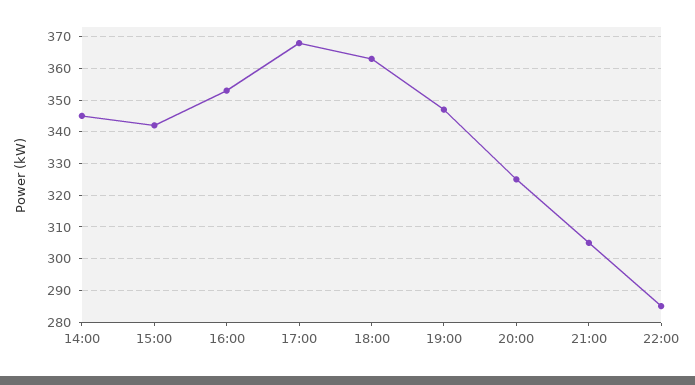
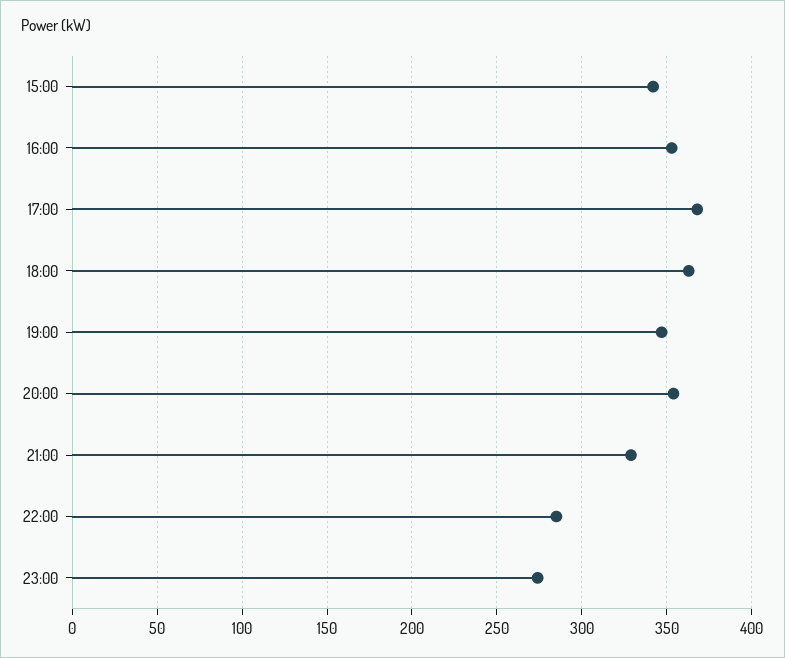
14:00: 345 -> none
20:00: 325 -> 355
21:00: 305 -> 330
23:00: none -> 275

